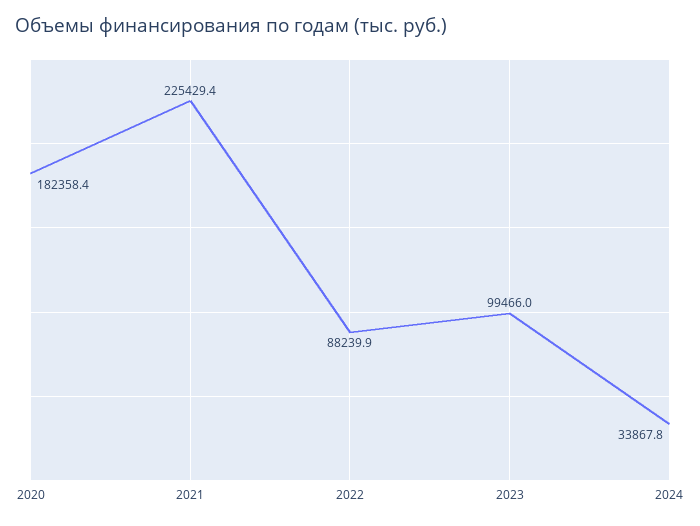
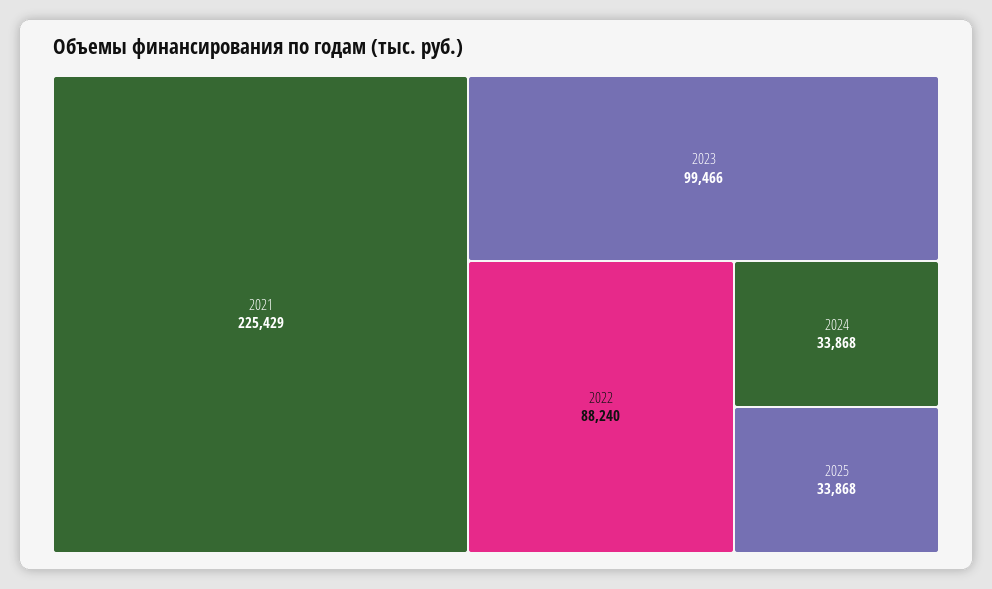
2020: 182358.4 -> none
2025: none -> 33868

